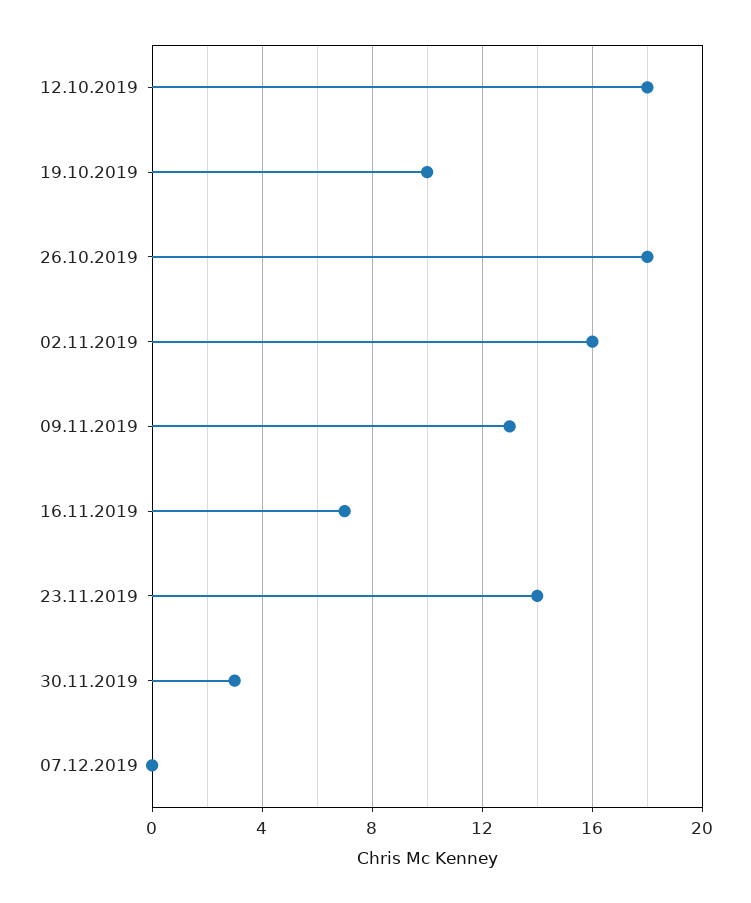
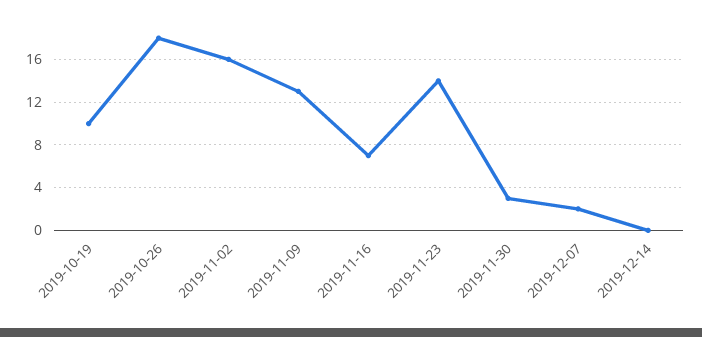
12.10.2019: 18 -> none
07.12.2019: 0 -> 2
2019-12-14: none -> 0

